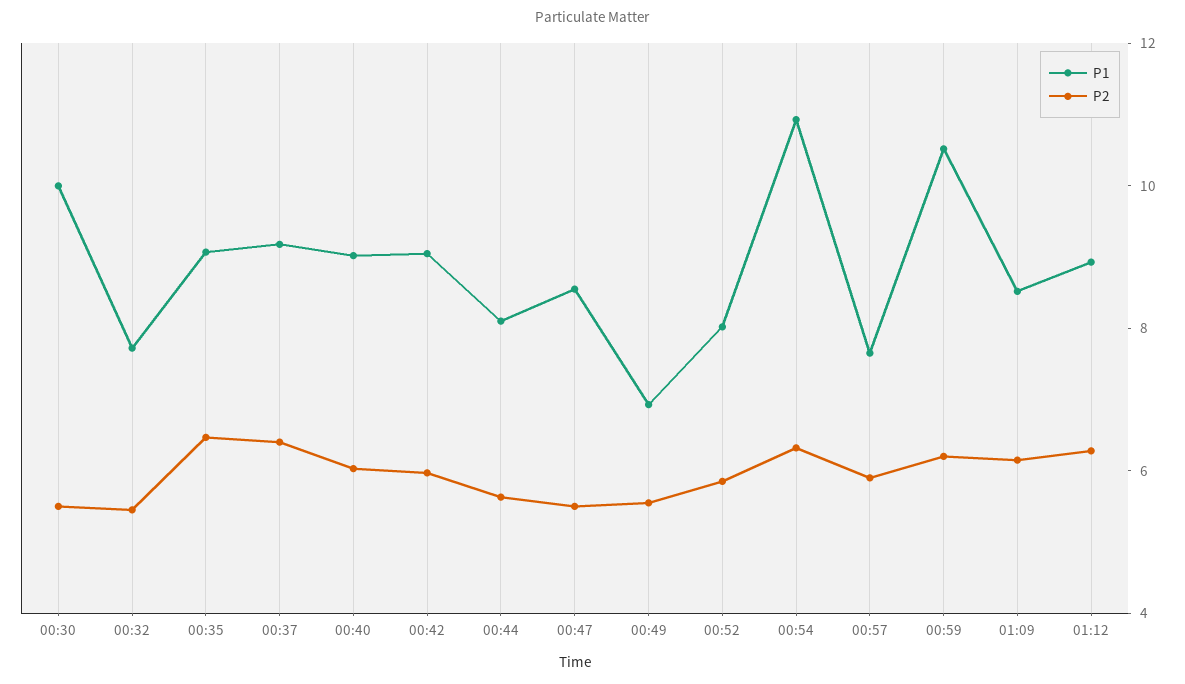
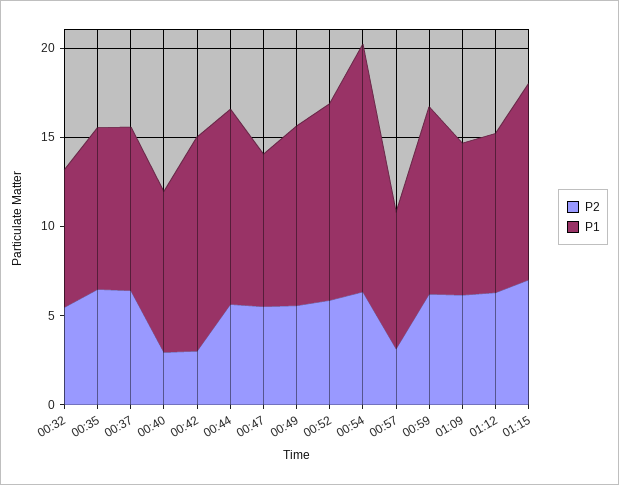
P1, 00:30: 10 -> none
P2, 00:30: 5.5 -> none
P2, 00:40: 6 -> 3
P1, 00:42: 9 -> 12
P2, 00:42: 6 -> 3
P1, 00:44: 8 -> 11
P1, 00:49: 7 -> 10
P1, 00:52: 8 -> 11
P1, 00:54: 11 -> 14
P2, 00:57: 6 -> 3
P2, 01:15: none -> 7
P1, 01:15: none -> 11

